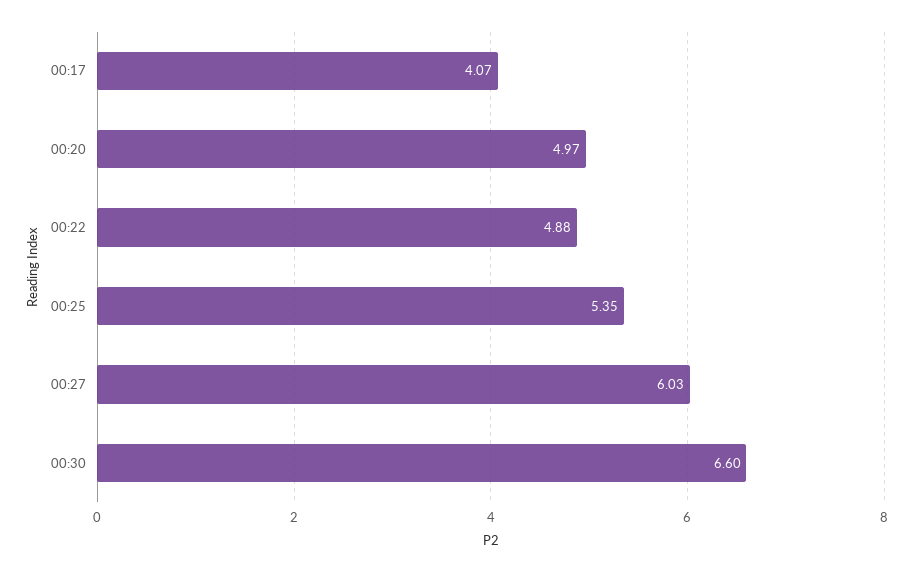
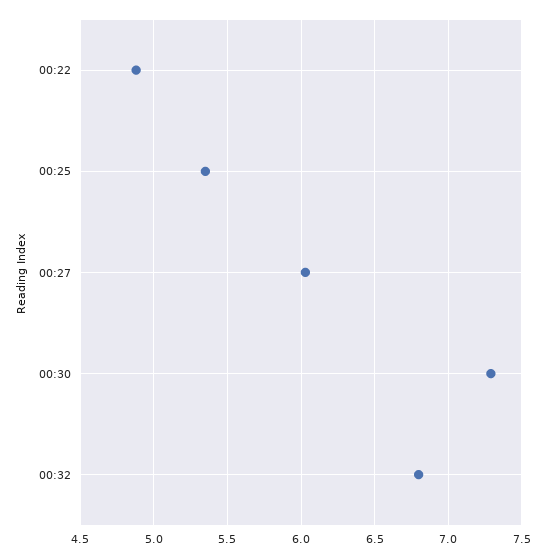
00:17: 4.07 -> none
00:20: 4.97 -> none
00:30: 6.6 -> 7.3
00:32: none -> 6.8

